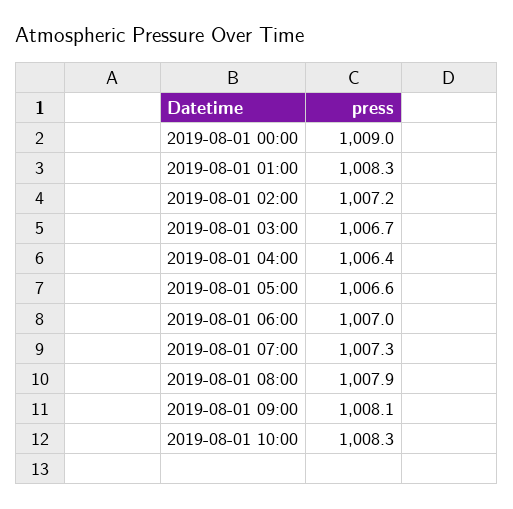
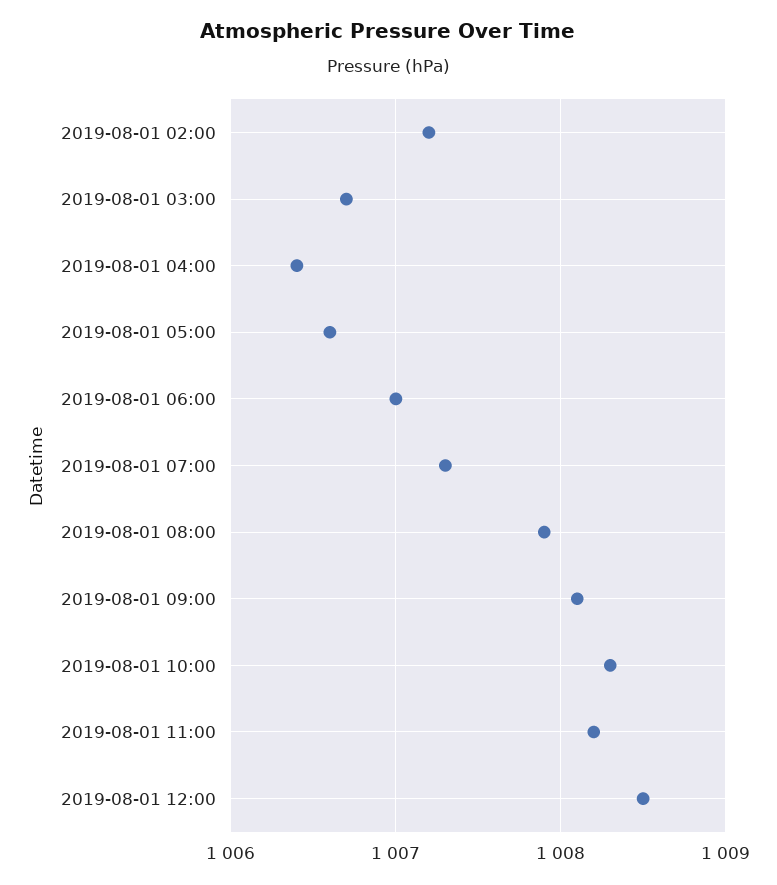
2019-08-01 00:00: 1009 -> none
2019-08-01 01:00: 1008.3 -> none
2019-08-01 11:00: none -> 1008.2
2019-08-01 12:00: none -> 1008.5

